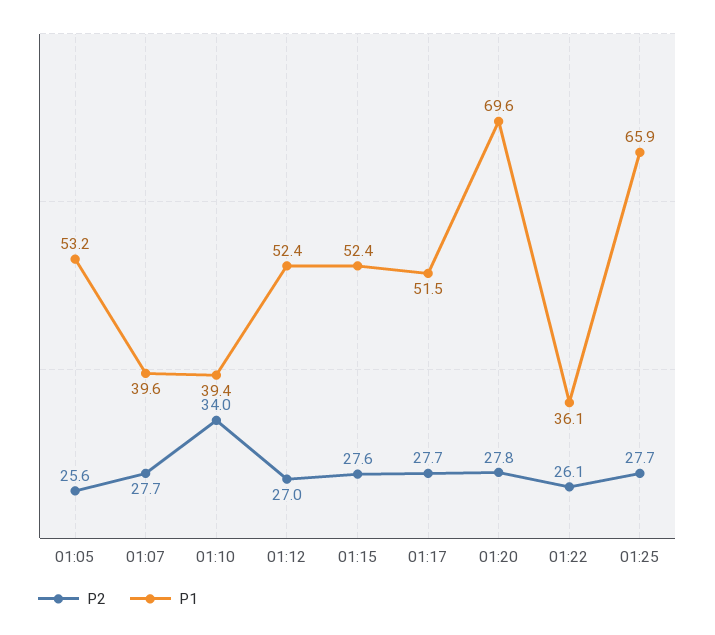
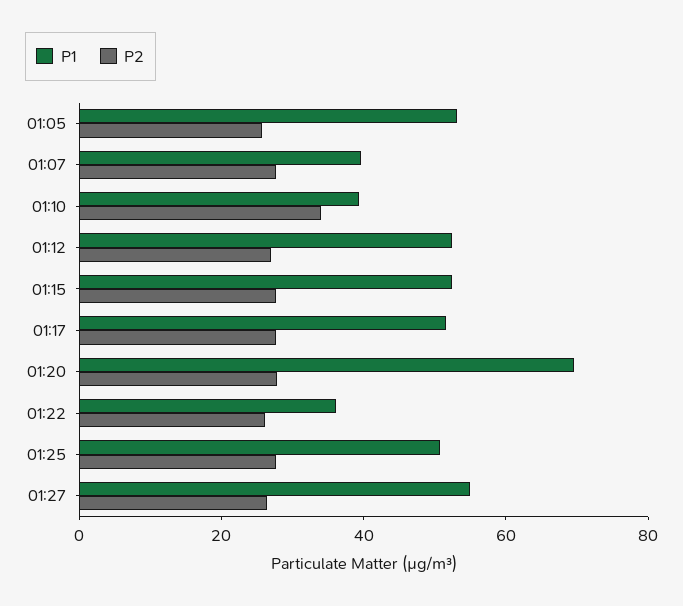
P1, 01:25: 65.9 -> 50
P1, 01:27: none -> 55
P2, 01:27: none -> 25

